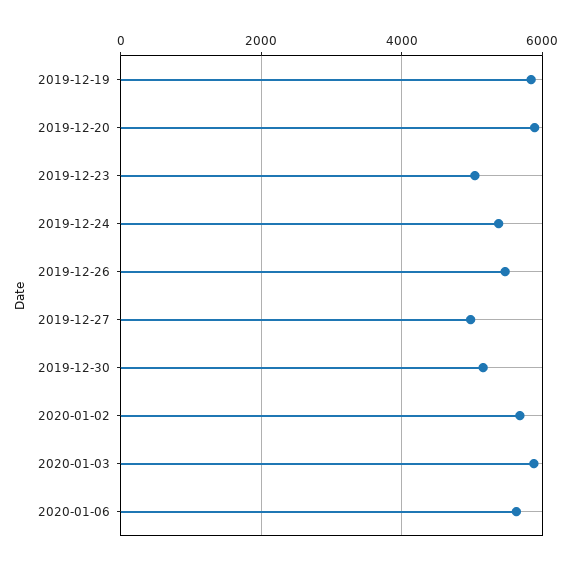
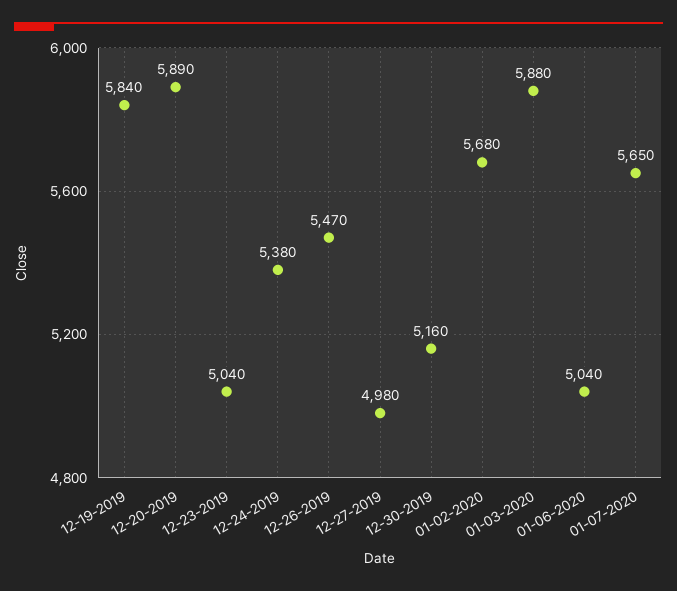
2020-01-06: 5600 -> 5040
01-07-2020: none -> 5650

